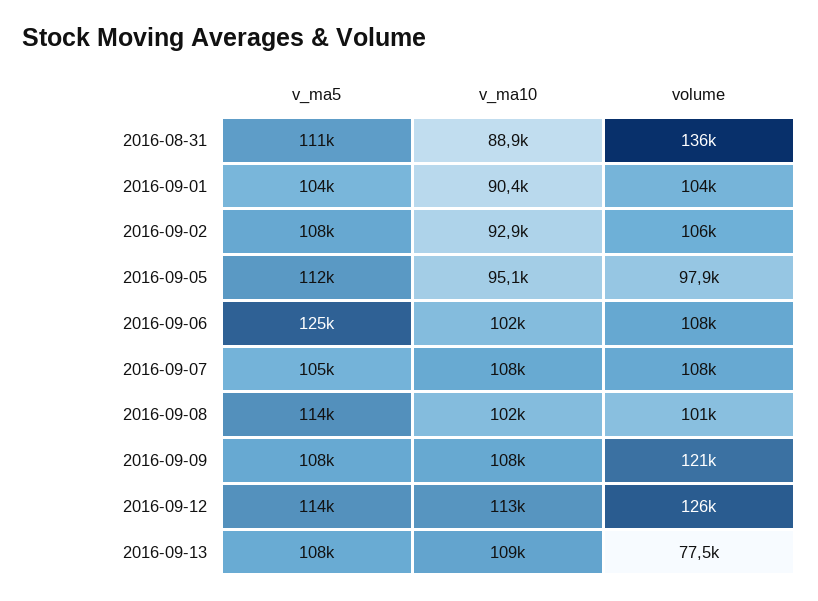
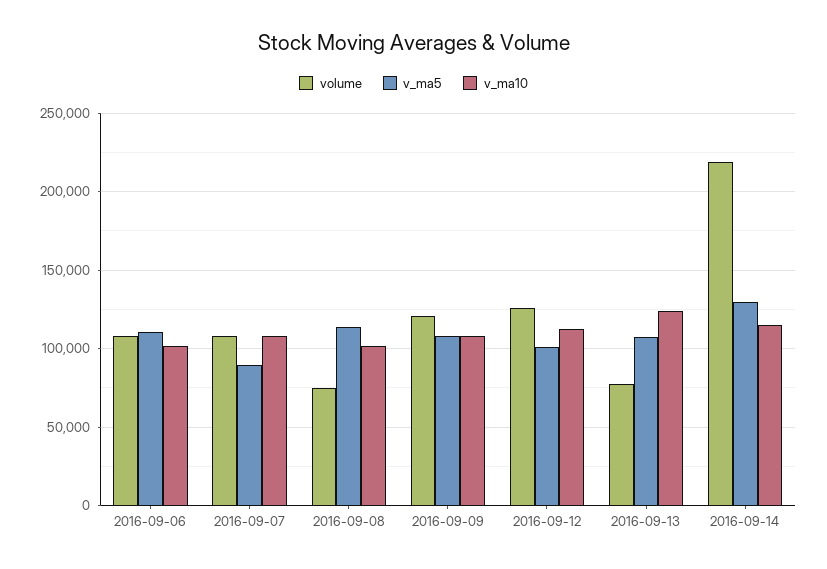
v_ma5, 2016-08-31: 111000 -> none
v_ma10, 2016-08-31: 88900 -> none
volume, 2016-08-31: 136000 -> none
v_ma5, 2016-09-01: 104000 -> none
v_ma10, 2016-09-01: 90400 -> none
volume, 2016-09-01: 104000 -> none
v_ma5, 2016-09-02: 108000 -> none
v_ma10, 2016-09-02: 92900 -> none
volume, 2016-09-02: 106000 -> none
v_ma5, 2016-09-05: 112000 -> none
v_ma10, 2016-09-05: 95100 -> none
volume, 2016-09-05: 97900 -> none
v_ma5, 2016-09-06: 125000 -> 110000
v_ma5, 2016-09-07: 105000 -> 90000
volume, 2016-09-08: 101000 -> 75000
v_ma5, 2016-09-12: 114000 -> 100000
v_ma10, 2016-09-13: 109000 -> 125000
volume, 2016-09-14: none -> 220000
v_ma5, 2016-09-14: none -> 130000
v_ma10, 2016-09-14: none -> 115000

